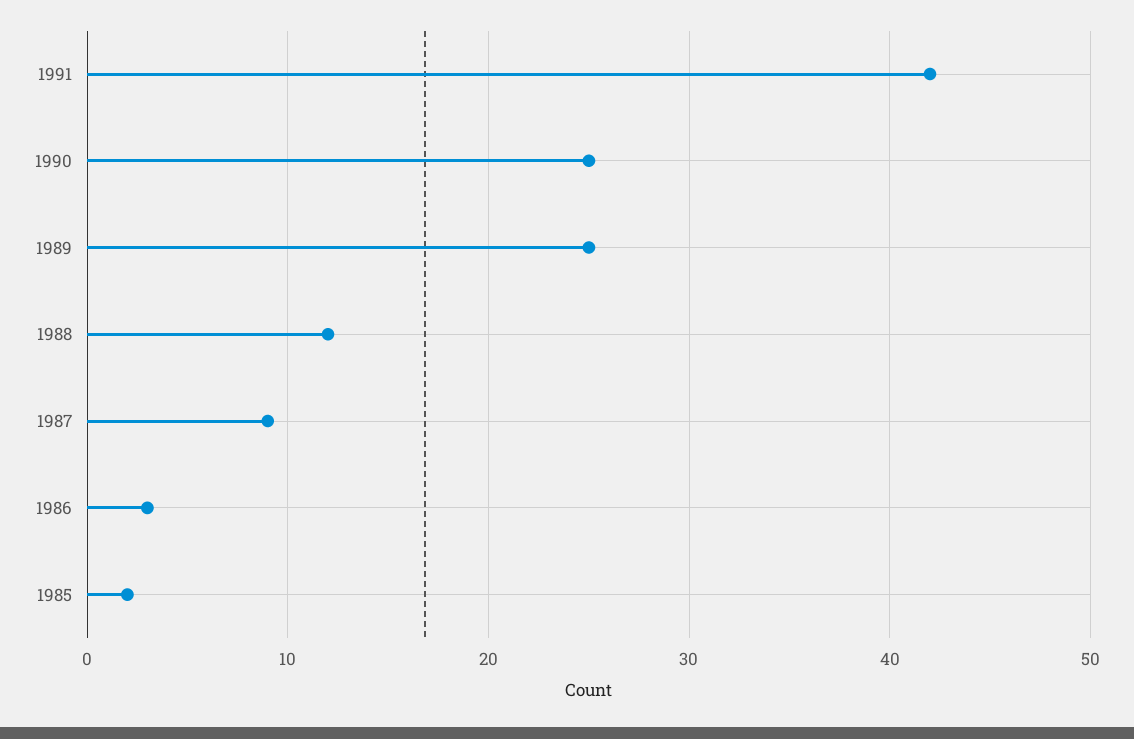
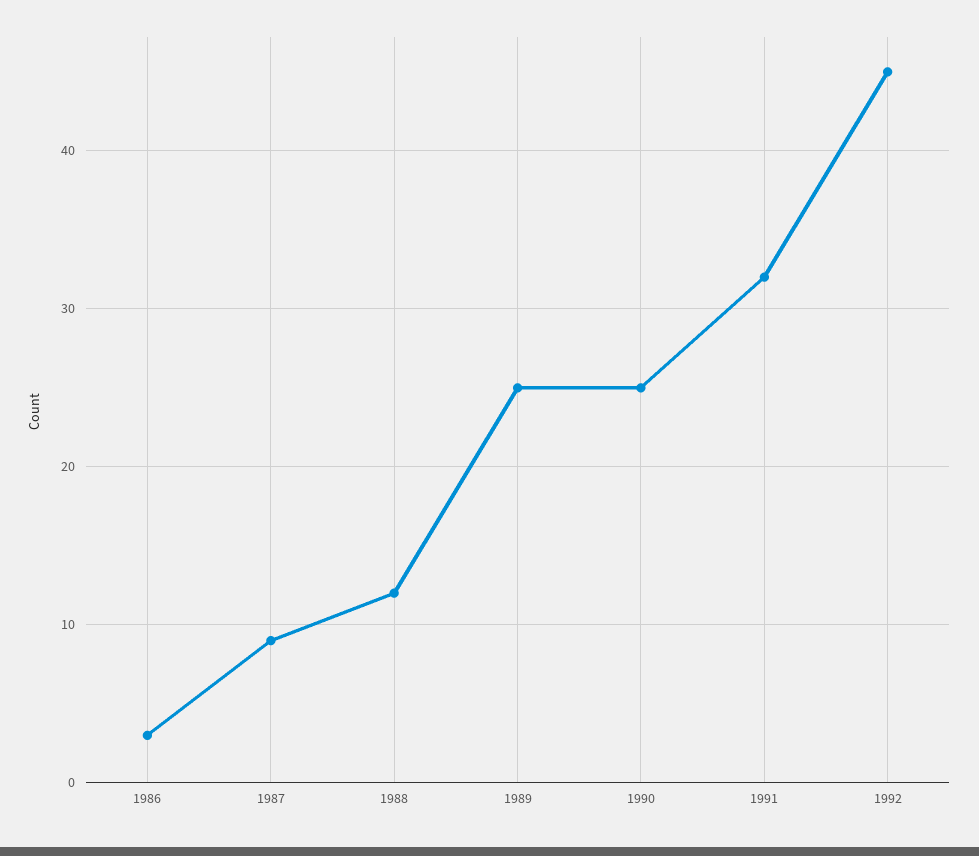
1991: 42 -> 32
1985: 2 -> none
1992: none -> 45

